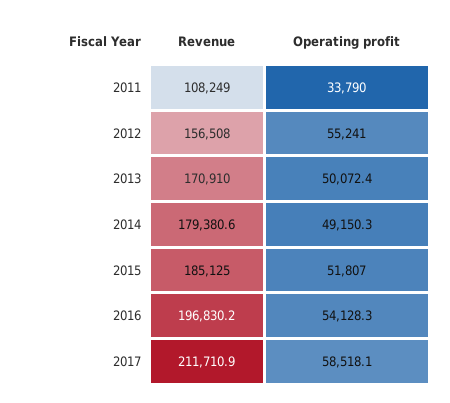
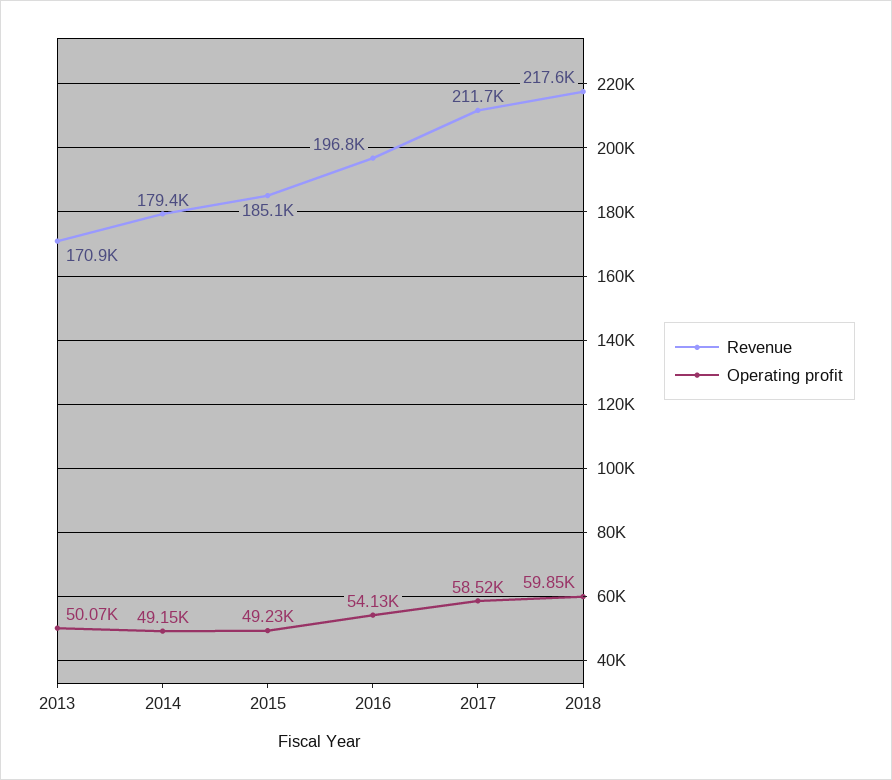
Revenue, 2011: 108249 -> none
Operating profit, 2011: 33790 -> none
Revenue, 2012: 156508 -> none
Operating profit, 2012: 55241 -> none
Operating profit, 2015: 51807 -> 49230
Revenue, 2018: none -> 217600
Operating profit, 2018: none -> 59850

